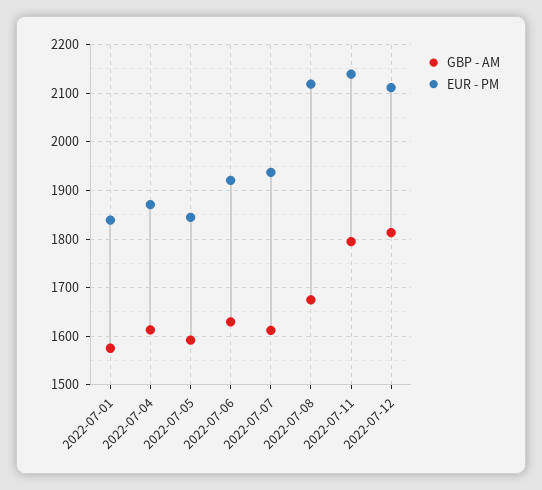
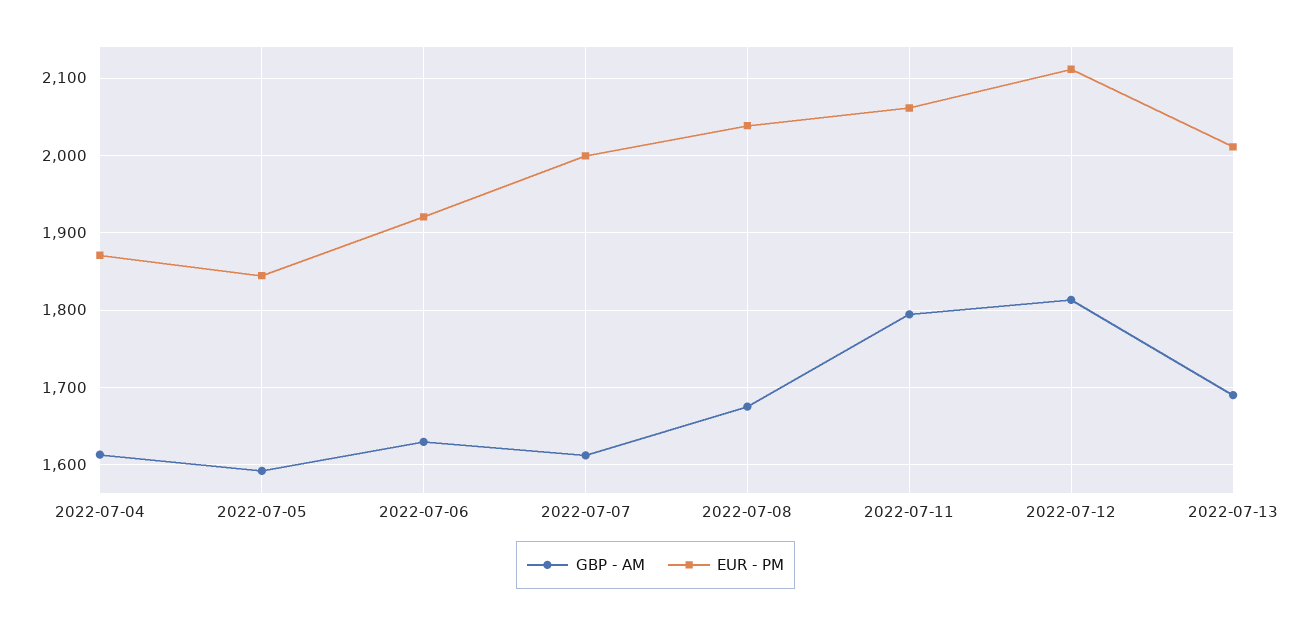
GBP - AM, 2022-07-01: 1580 -> none
EUR - PM, 2022-07-01: 1840 -> none
EUR - PM, 2022-07-07: 1940 -> 2000
EUR - PM, 2022-07-08: 2120 -> 2040
EUR - PM, 2022-07-11: 2140 -> 2060
GBP - AM, 2022-07-13: none -> 1690
EUR - PM, 2022-07-13: none -> 2010

